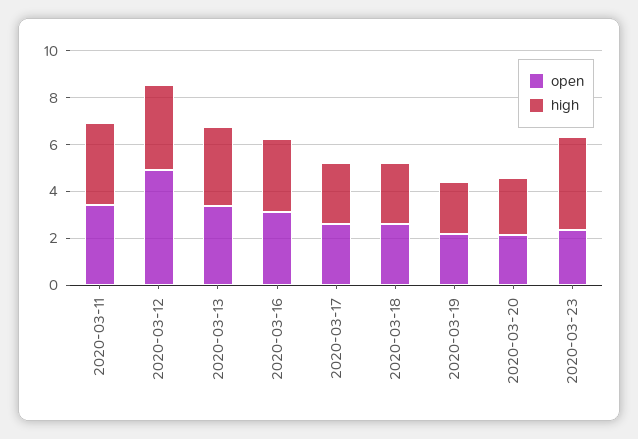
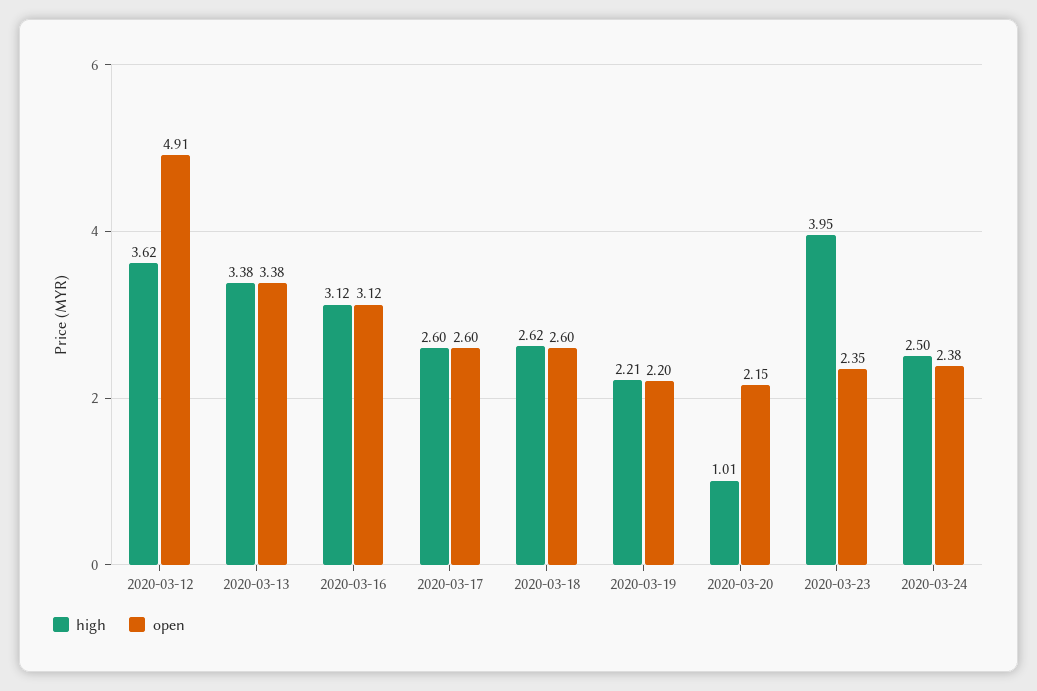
open, 2020-03-11: 3.5 -> none
high, 2020-03-11: 3.5 -> none
high, 2020-03-20: 2.5 -> 1.01
high, 2020-03-24: none -> 2.5
open, 2020-03-24: none -> 2.38

